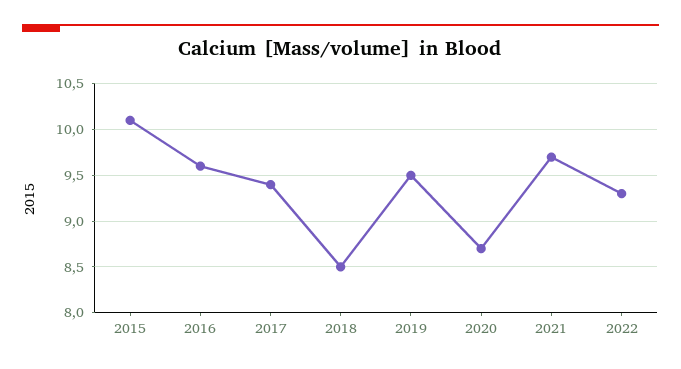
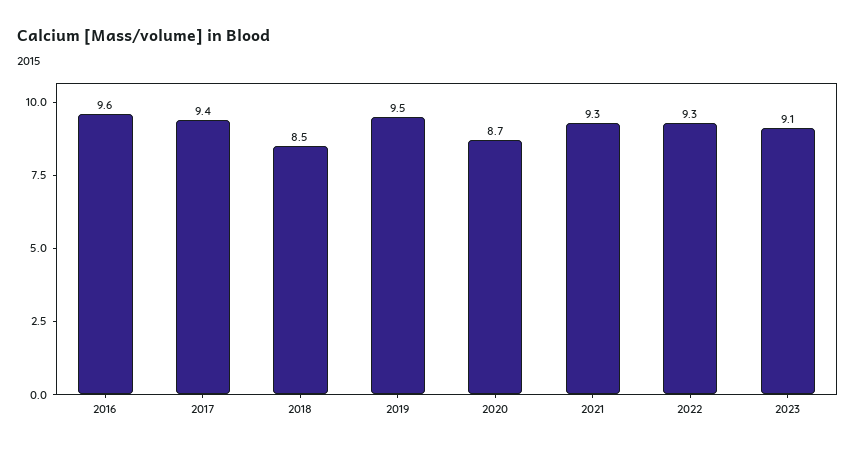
2015: 10.1 -> none
2021: 9.7 -> 9.3
2023: none -> 9.1

